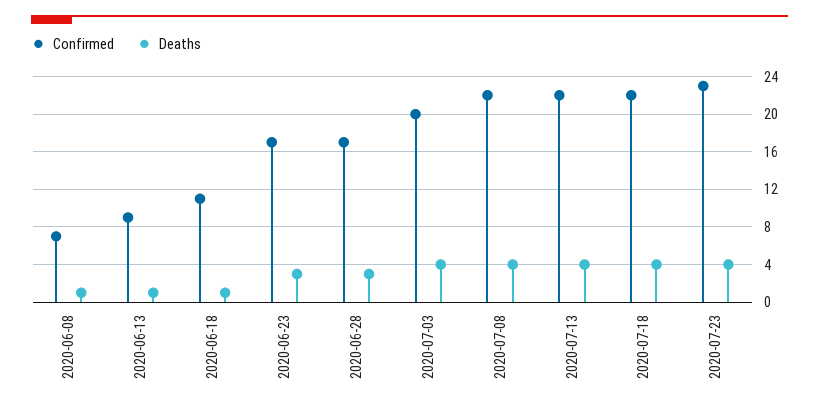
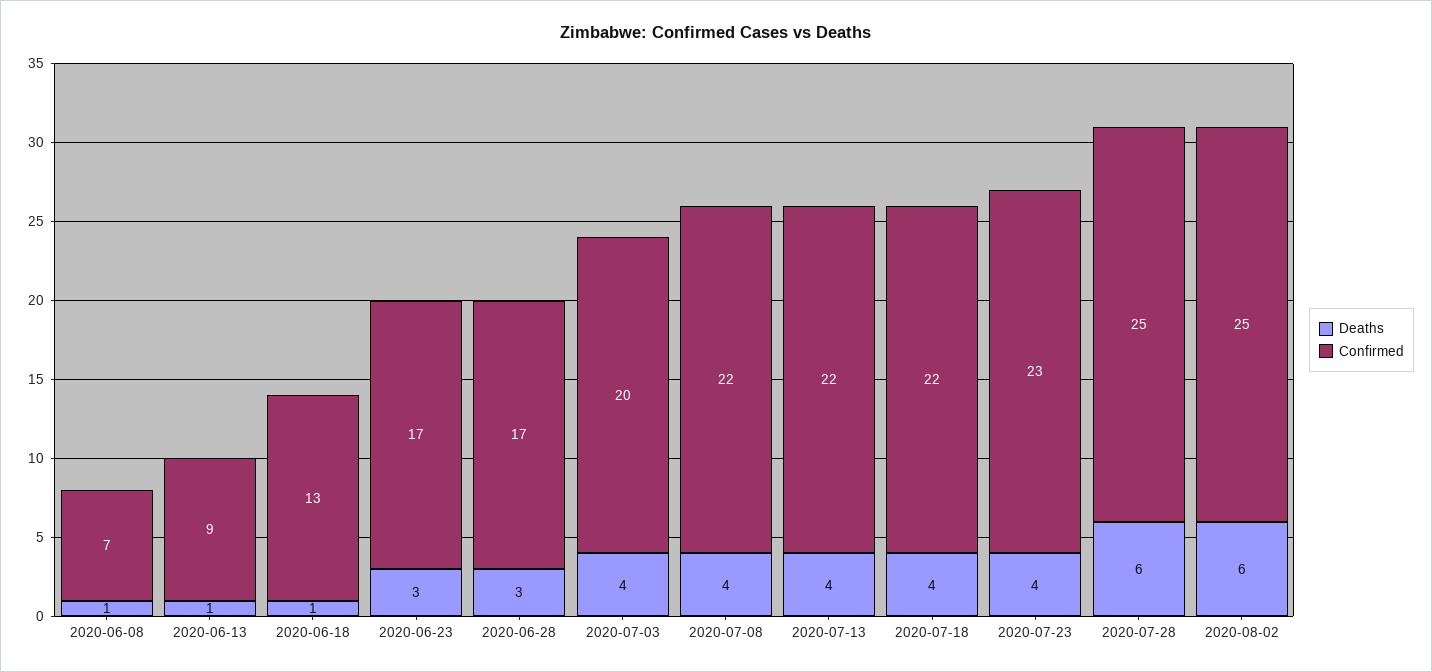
Confirmed, 2020-06-18: 11 -> 13
Deaths, 2020-07-28: none -> 6
Confirmed, 2020-07-28: none -> 25
Deaths, 2020-08-02: none -> 6
Confirmed, 2020-08-02: none -> 25

